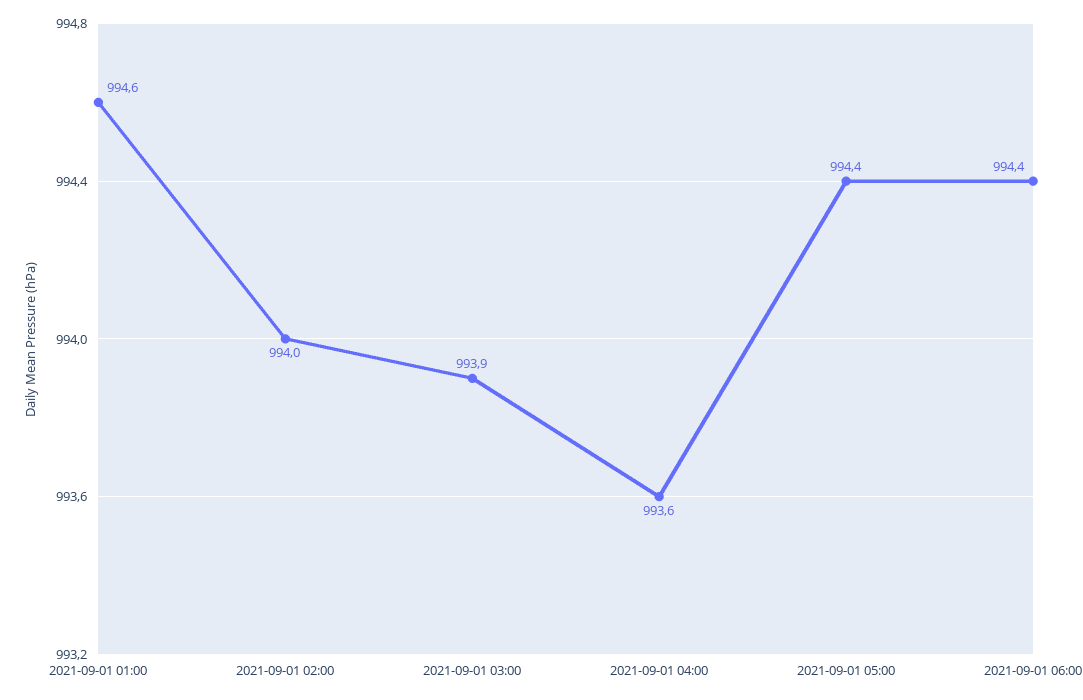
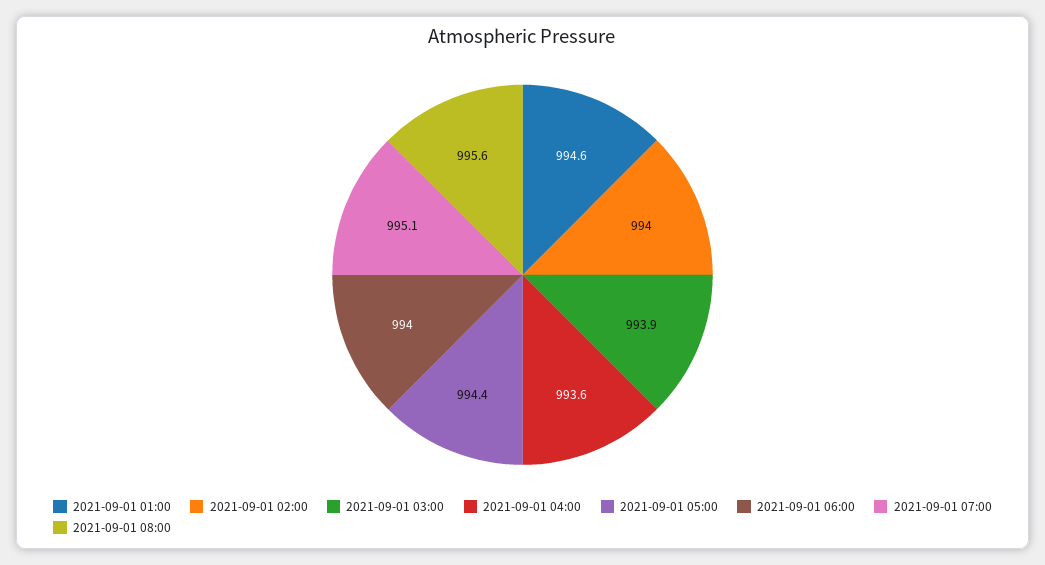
2021-09-01 06:00: 994.4 -> 994
2021-09-01 07:00: none -> 995.1
2021-09-01 08:00: none -> 995.6

